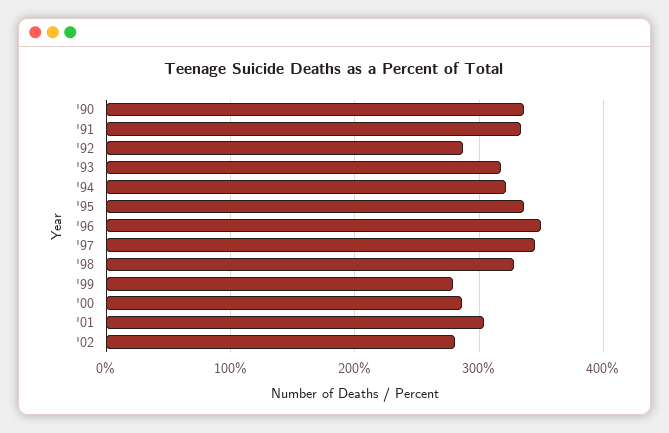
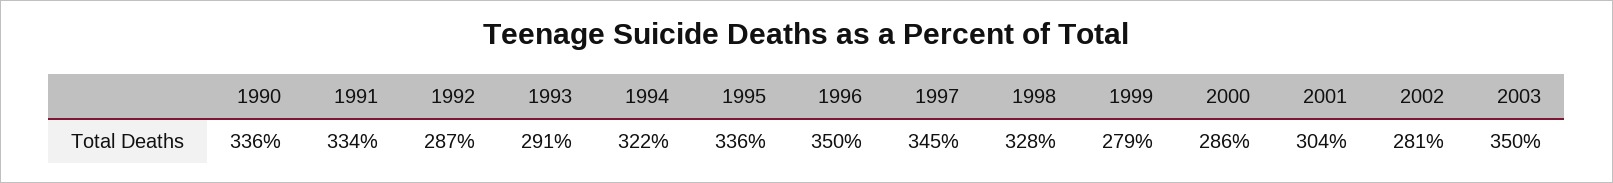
'93: 320 -> 291
2003: none -> 350

